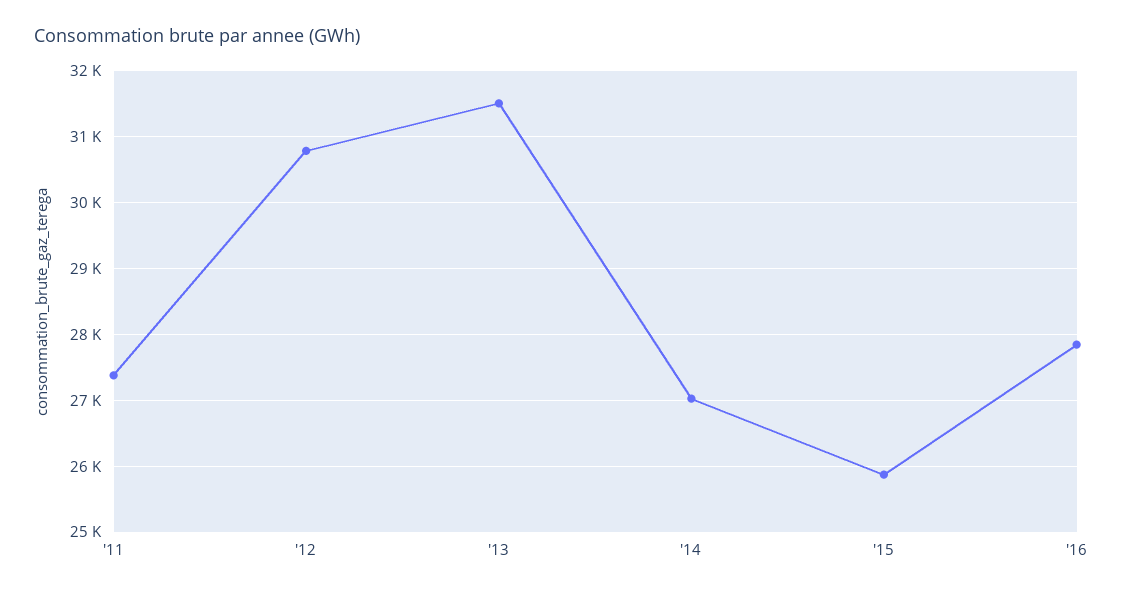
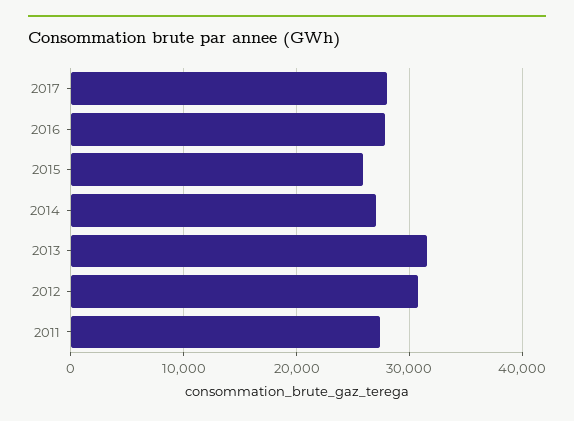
2017: none -> 28000

